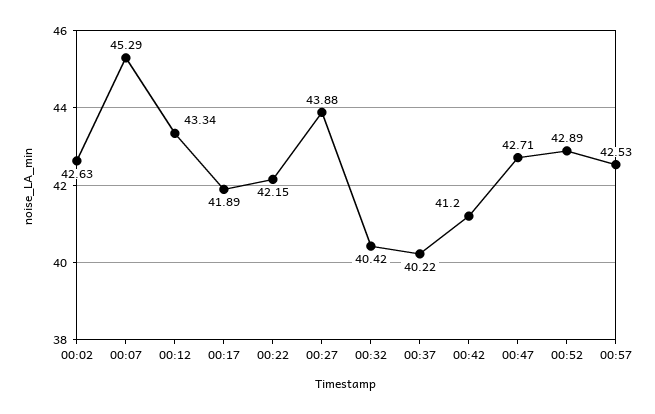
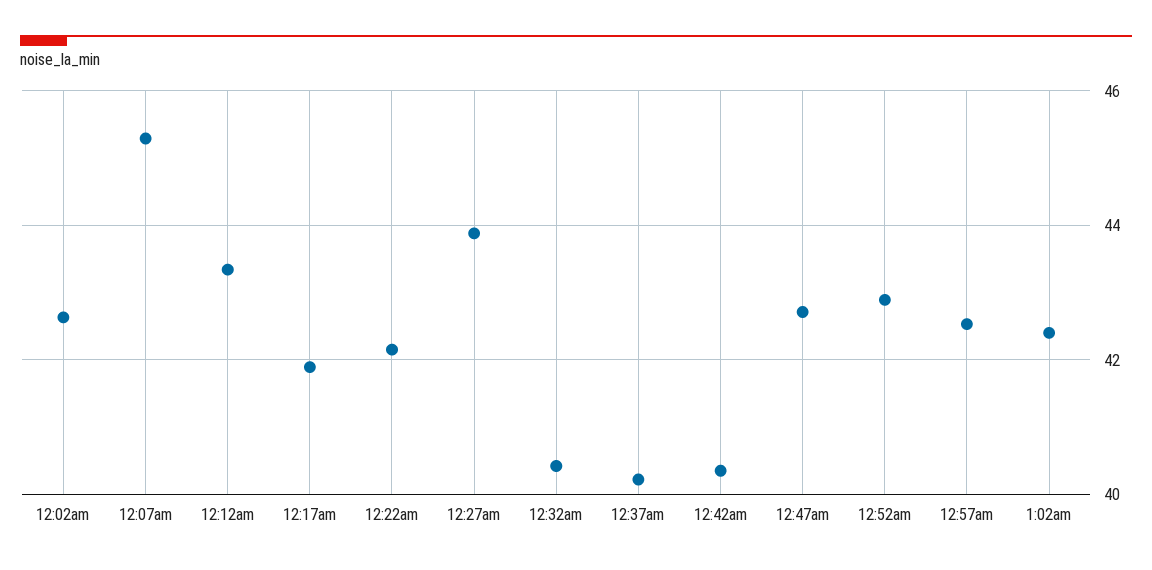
00:42: 41.2 -> 40.4
1:02am: none -> 42.4

